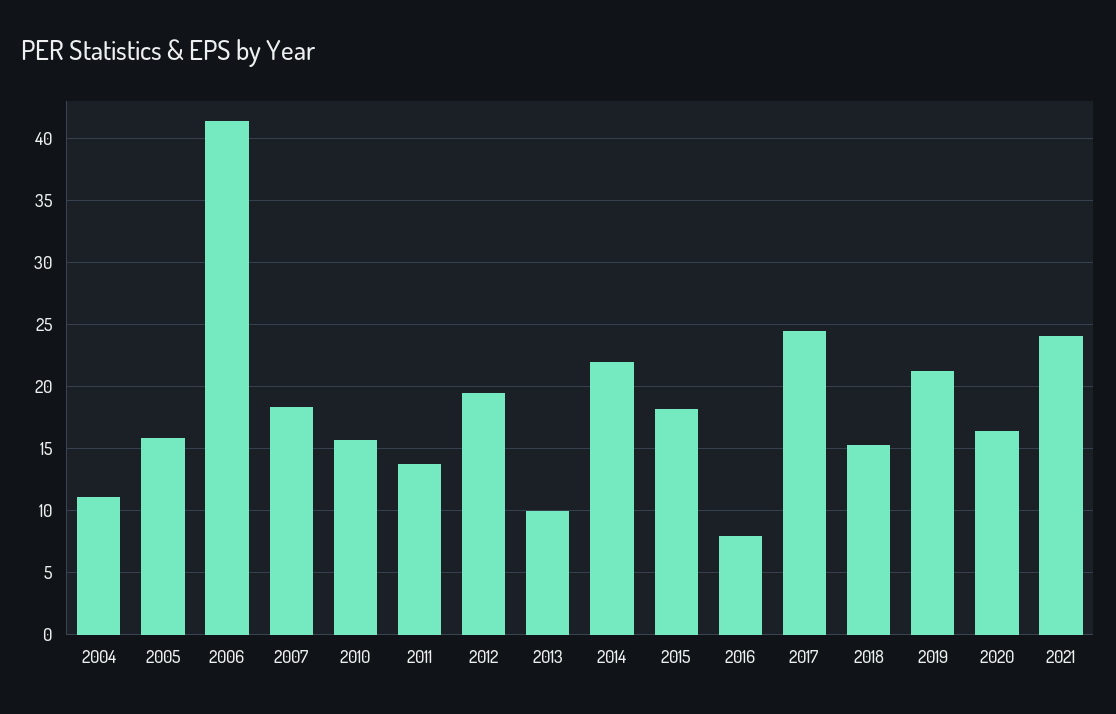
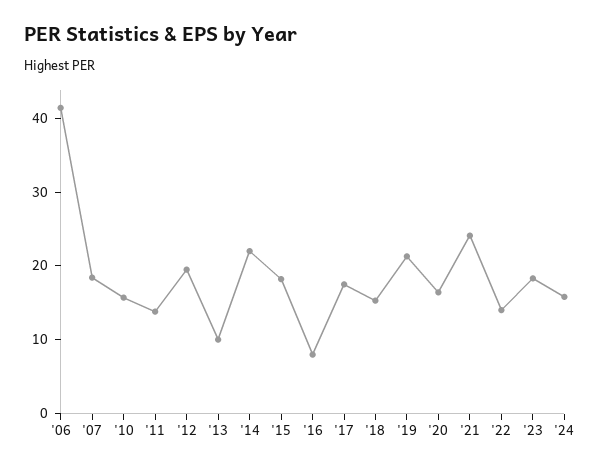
2004: 11 -> none
2005: 16 -> none
2017: 24.5 -> 18
'22: none -> 14
'23: none -> 18
'24: none -> 16

